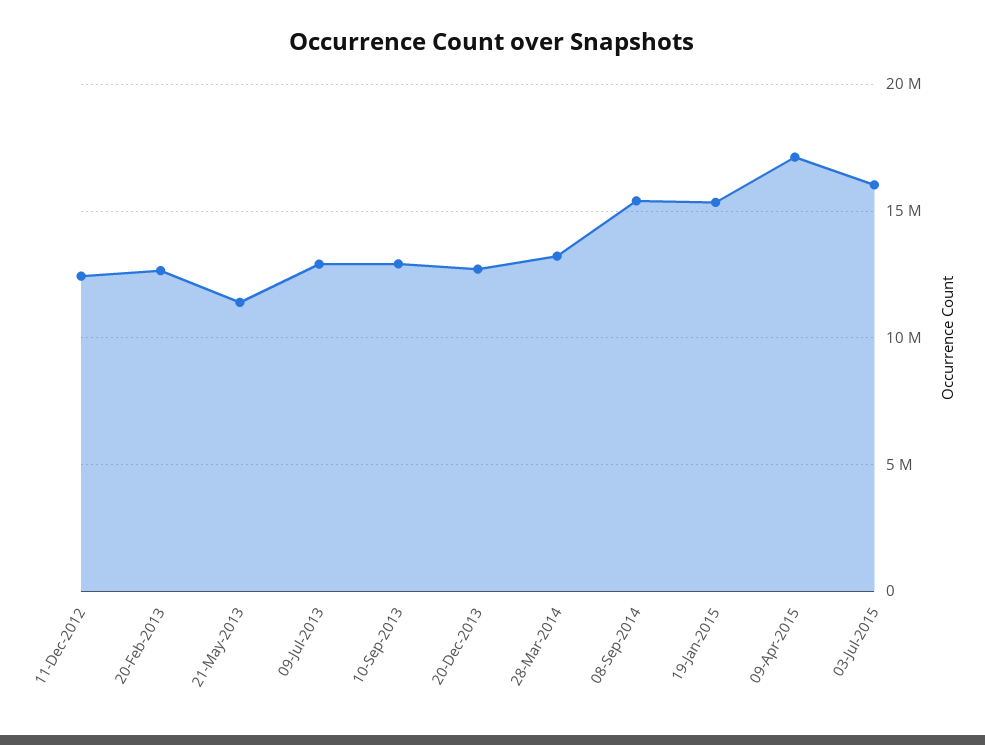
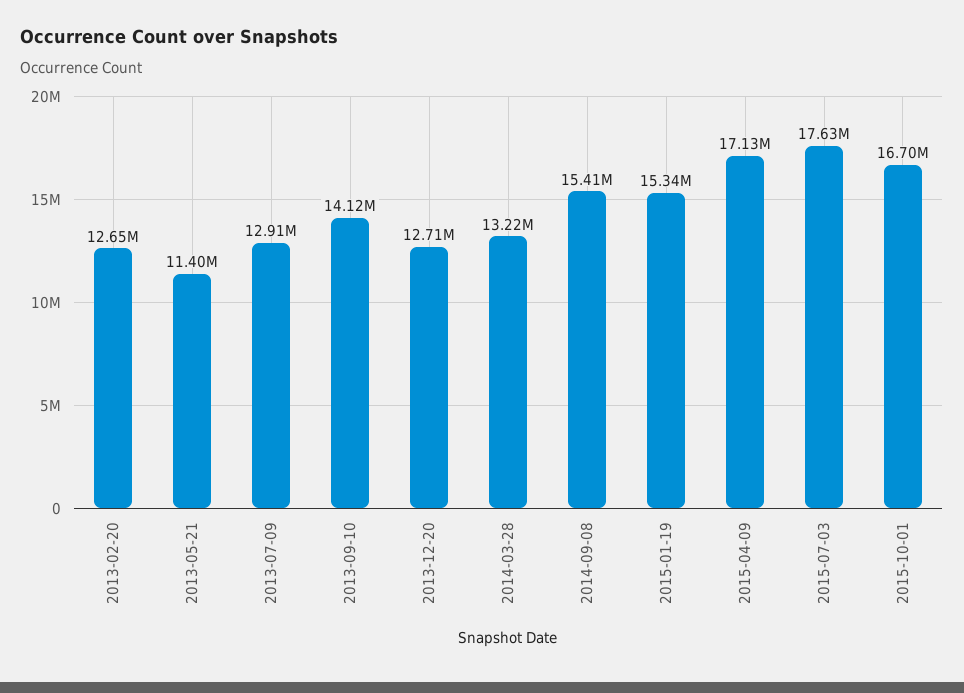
11-Dec-2012: 12500000 -> none
10-Sep-2013: 13000000 -> 14120000
03-Jul-2015: 16000000 -> 17630000
2015-10-01: none -> 16700000

